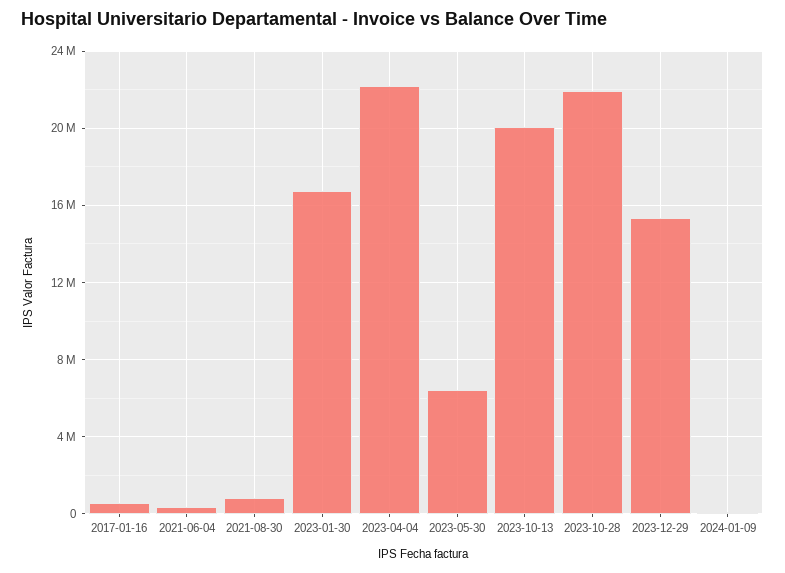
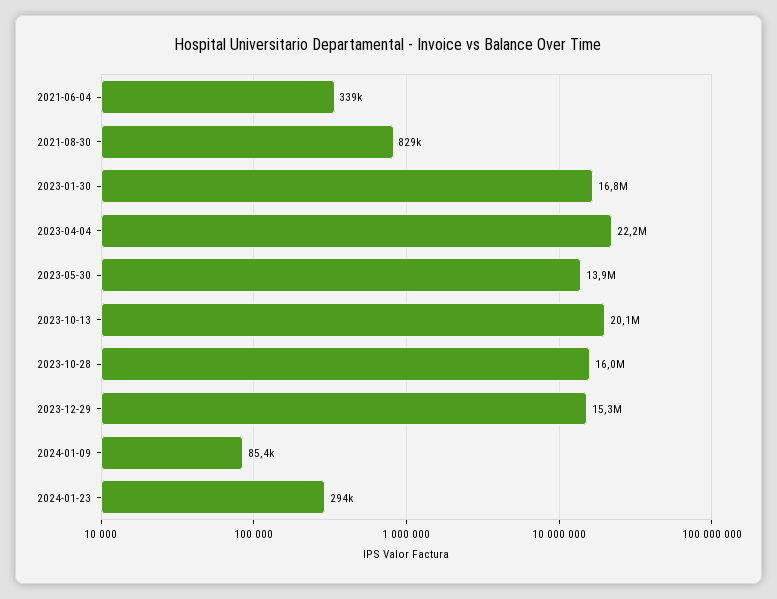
2017-01-16: 500000 -> none
2023-05-30: 6500000 -> 13900000
2023-10-28: 22000000 -> 16000000
2024-01-23: none -> 294000

